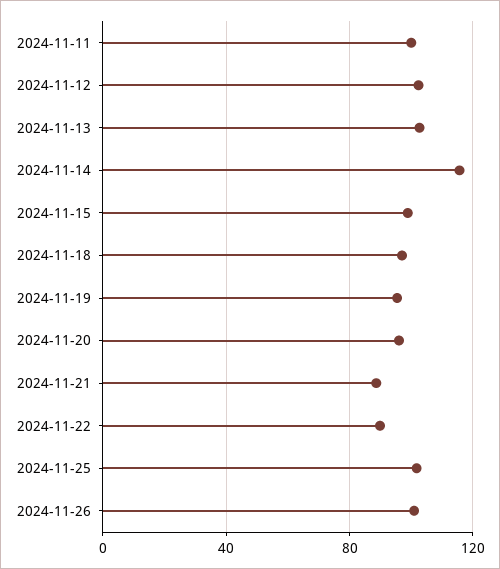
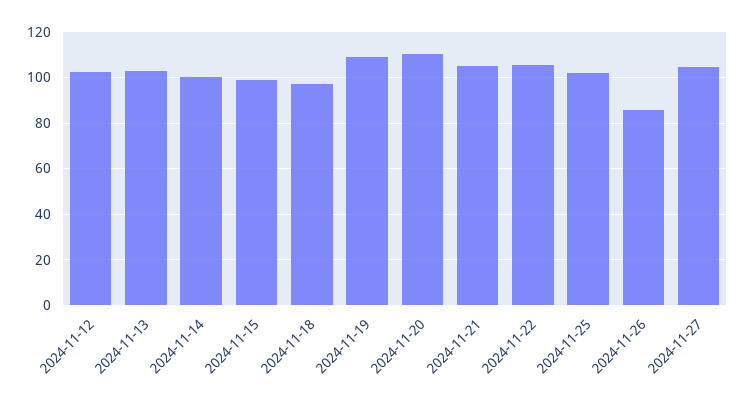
2024-11-11: 100 -> none
2024-11-14: 115 -> 100
2024-11-19: 95 -> 110
2024-11-20: 95 -> 110
2024-11-21: 90 -> 105
2024-11-22: 90 -> 105
2024-11-26: 100 -> 85
2024-11-27: none -> 105

